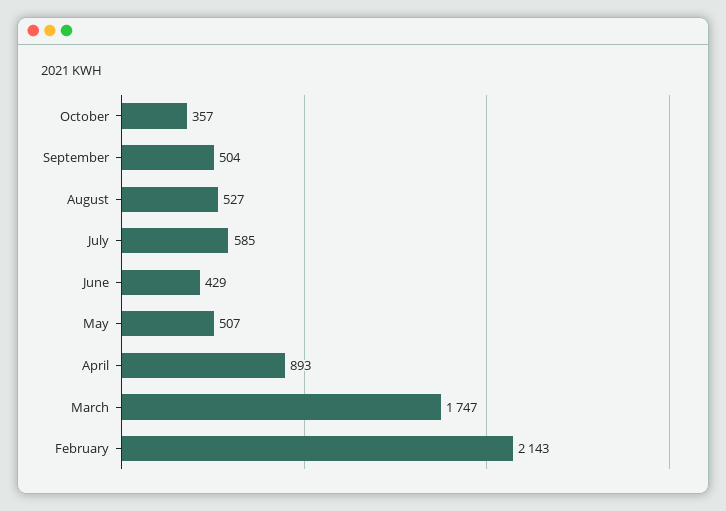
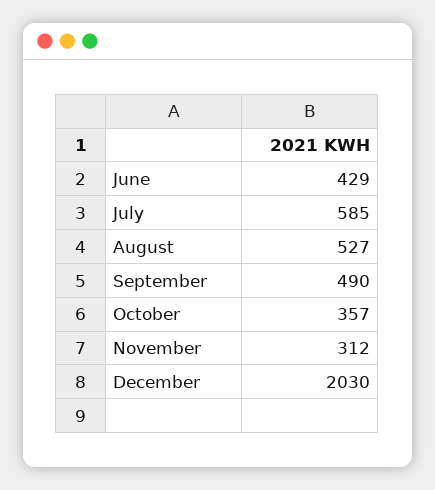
September: 504 -> 490
May: 507 -> none
April: 893 -> none
March: 1747 -> none
February: 2143 -> none
November: none -> 312
December: none -> 2030

